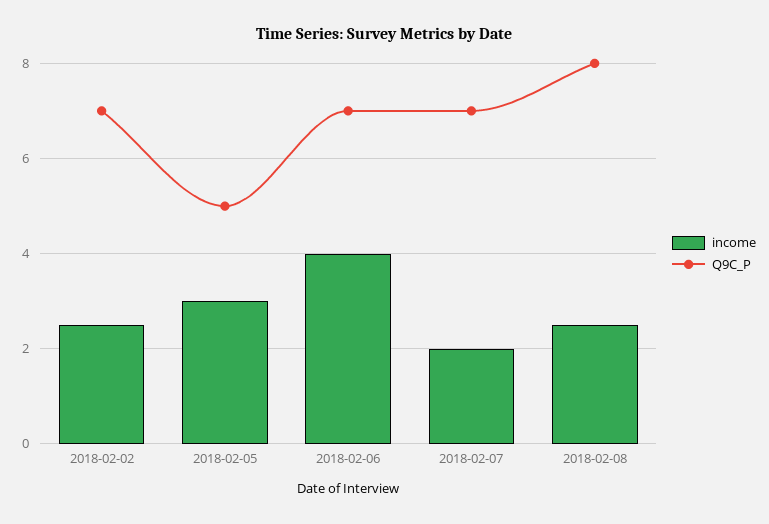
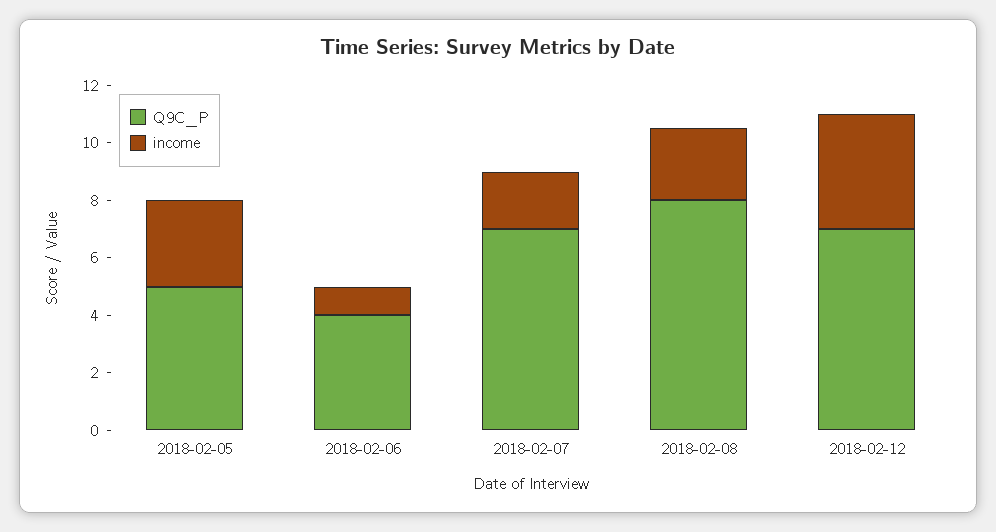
income, 2018-02-02: 2.5 -> none
Q9C_P, 2018-02-02: 7 -> none
income, 2018-02-06: 4 -> 1
Q9C_P, 2018-02-06: 7 -> 4
Q9C_P, 2018-02-12: none -> 7
income, 2018-02-12: none -> 4

